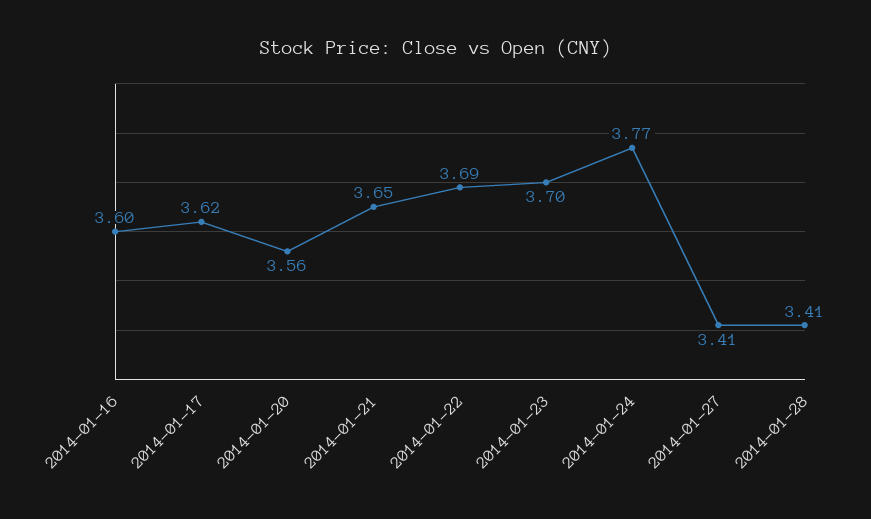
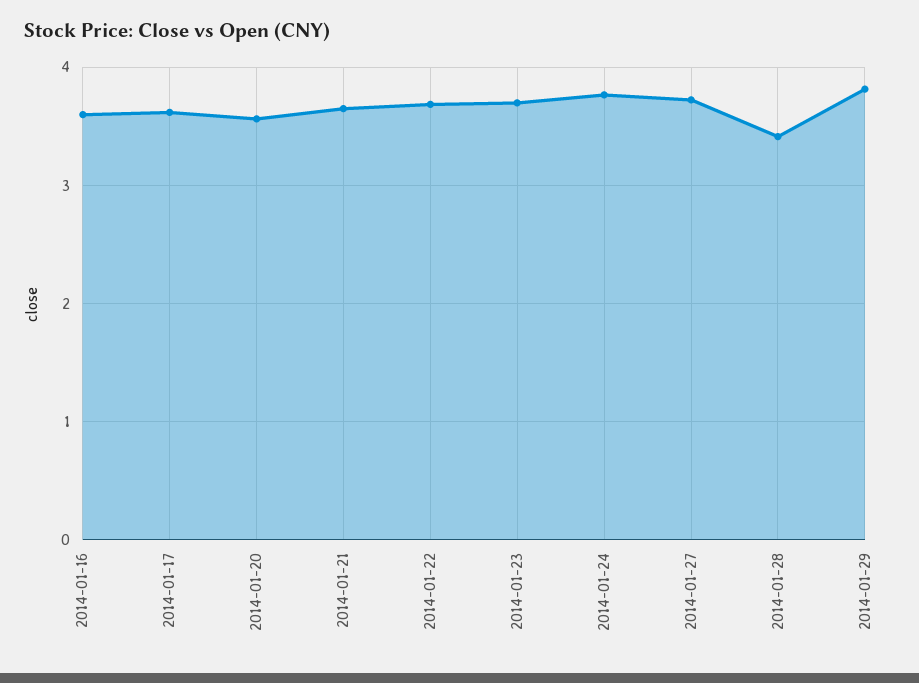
2014-01-27: 3.41 -> 3.7
2014-01-29: none -> 3.8

